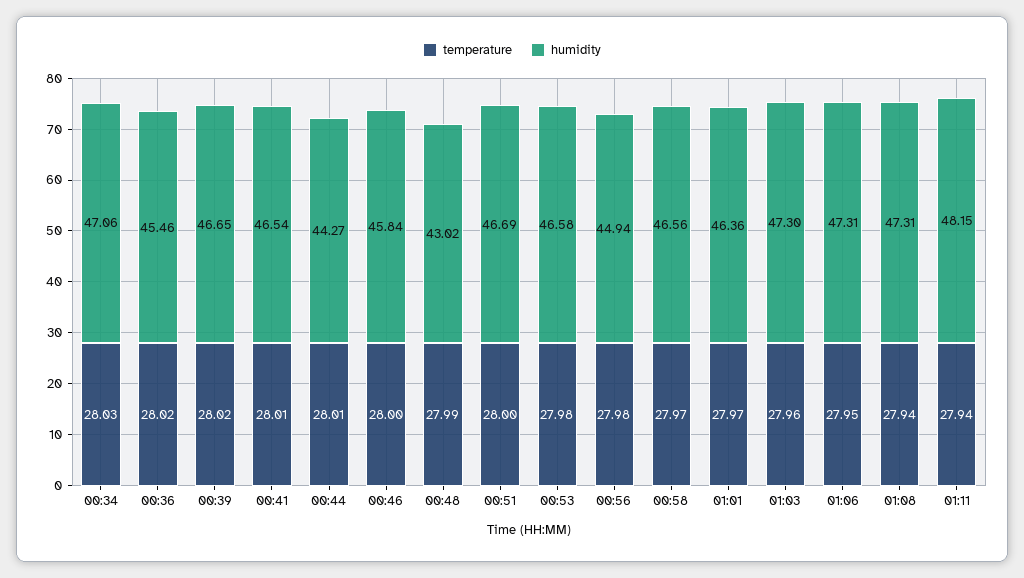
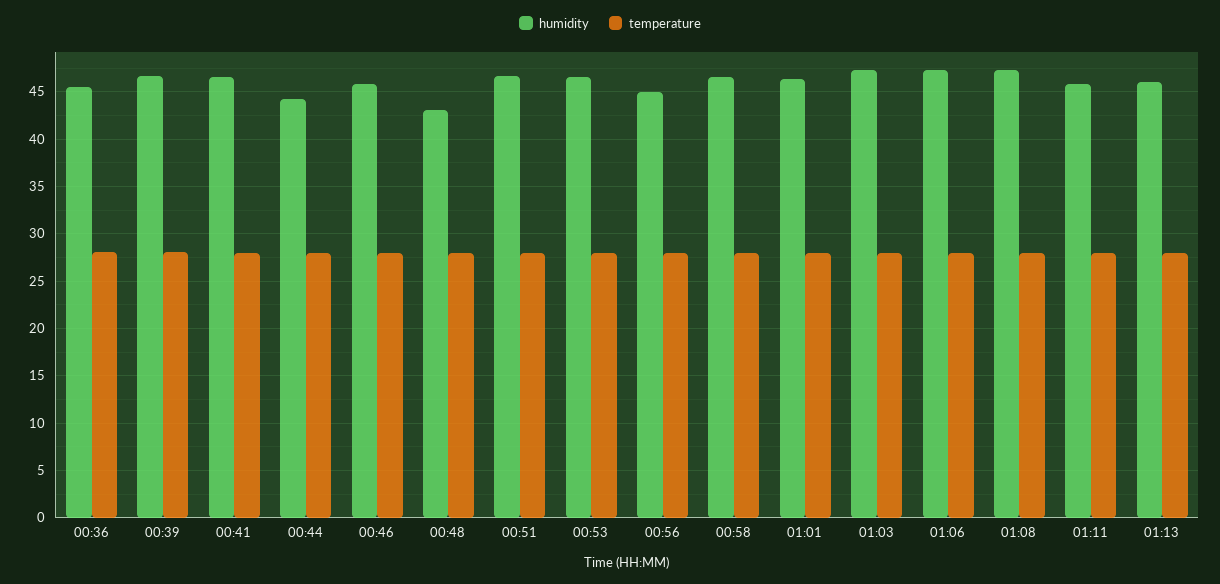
temperature, 00:34: 28.03 -> none
humidity, 00:34: 47.06 -> none
humidity, 01:11: 48.15 -> 46
humidity, 01:13: none -> 46
temperature, 01:13: none -> 28

